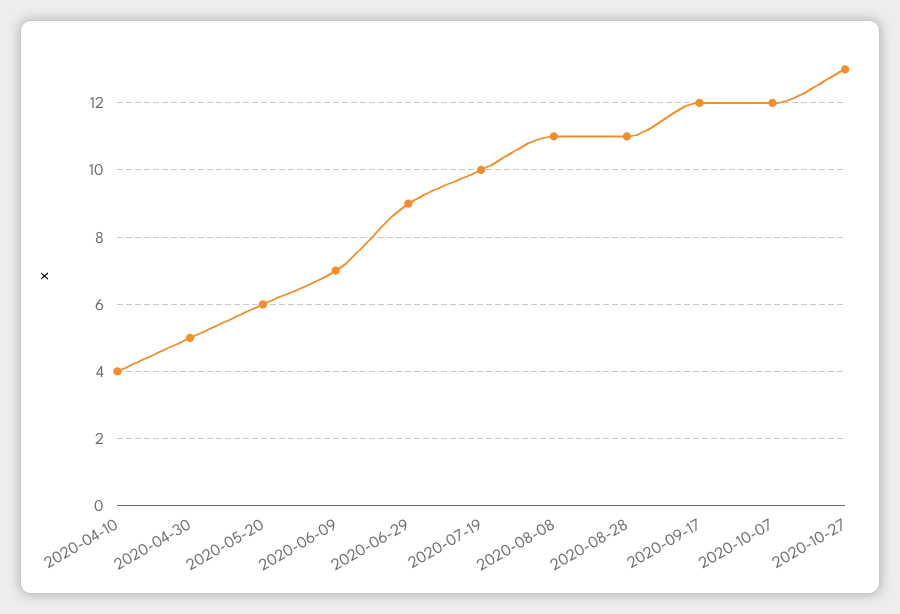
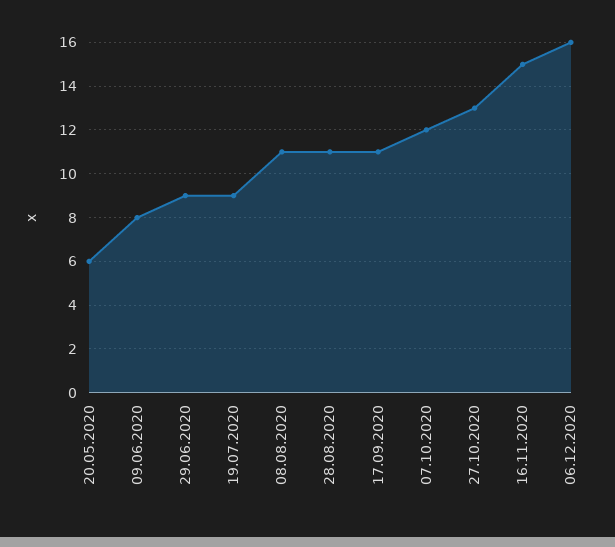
2020-04-10: 4 -> none
2020-04-30: 5 -> none
2020-06-09: 7 -> 8
2020-07-19: 10 -> 9
2020-09-17: 12 -> 11
16.11.2020: none -> 15
06.12.2020: none -> 16

